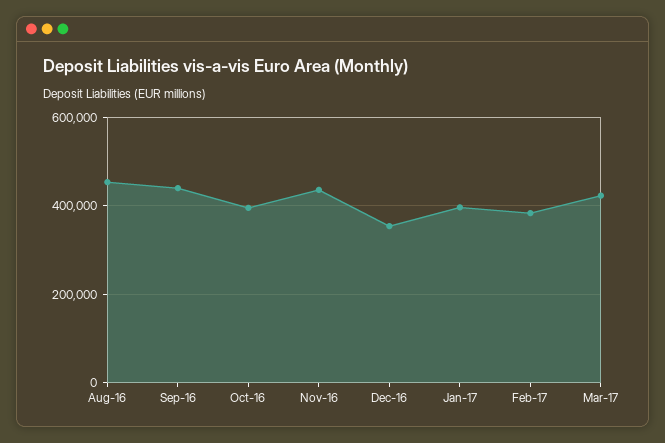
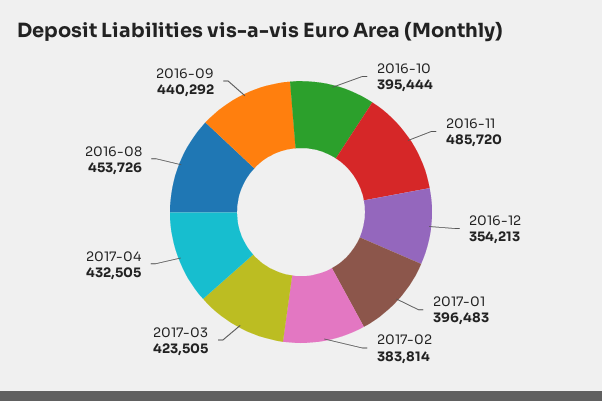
Nov-16: 440000 -> 485720
2017-04: none -> 432505

